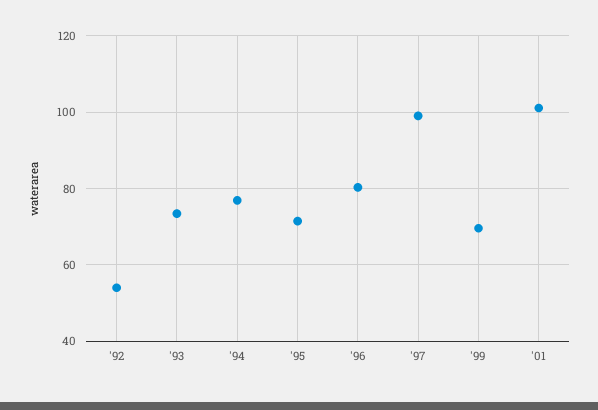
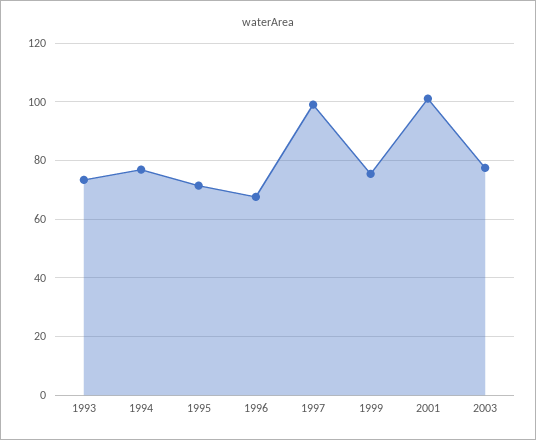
'92: 54 -> none
'96: 80 -> 67.5
'99: 70 -> 75
2003: none -> 77.5

